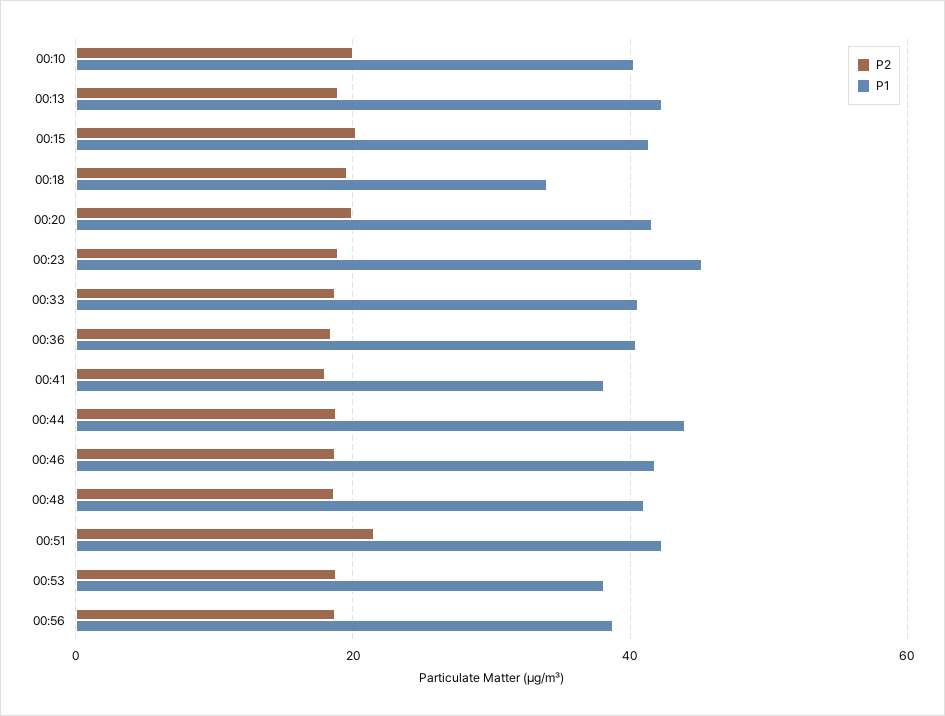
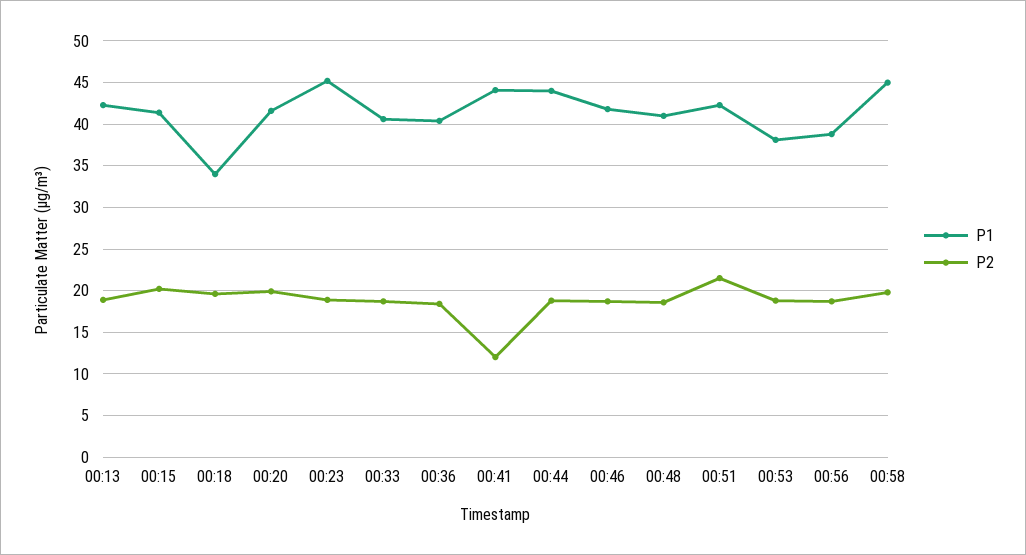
P2, 00:10: 20 -> none
P1, 00:10: 40 -> none
P2, 00:41: 18 -> 12
P1, 00:41: 38 -> 44
P1, 00:58: none -> 45
P2, 00:58: none -> 20

